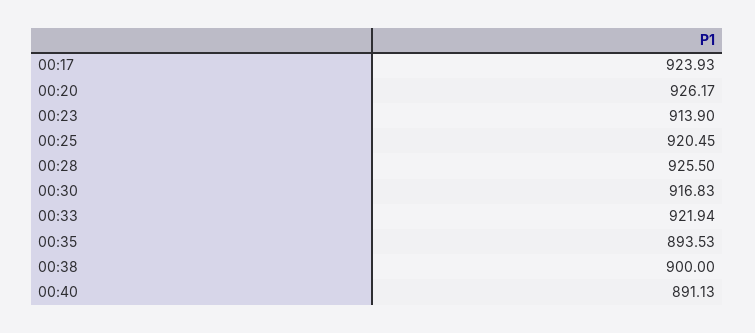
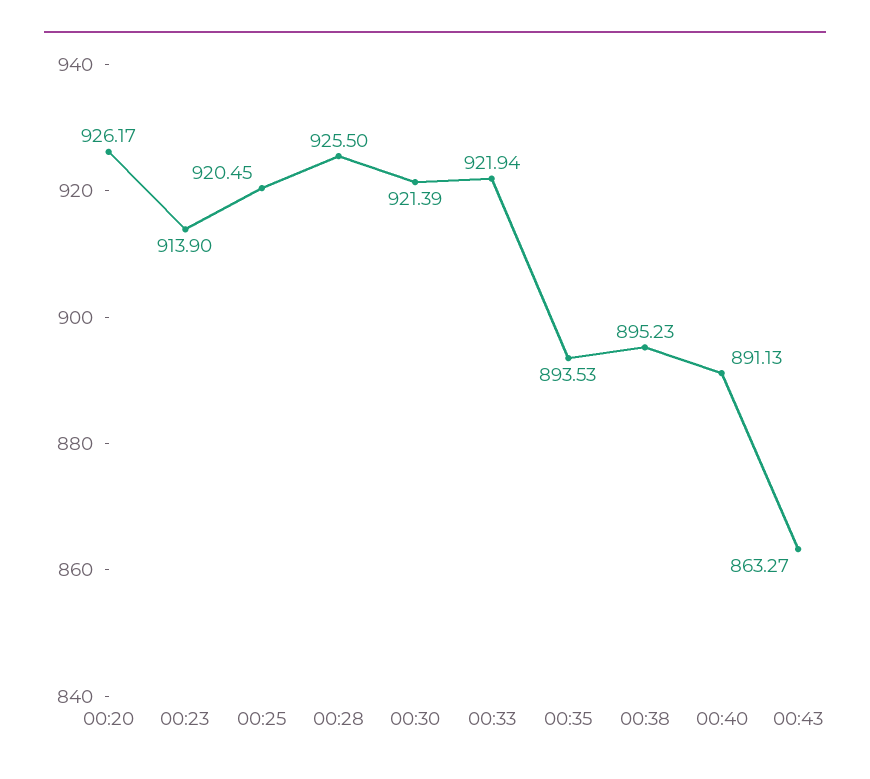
00:17: 923.93 -> none
00:30: 916.83 -> 921.39
00:38: 900 -> 895.23
00:43: none -> 863.27

